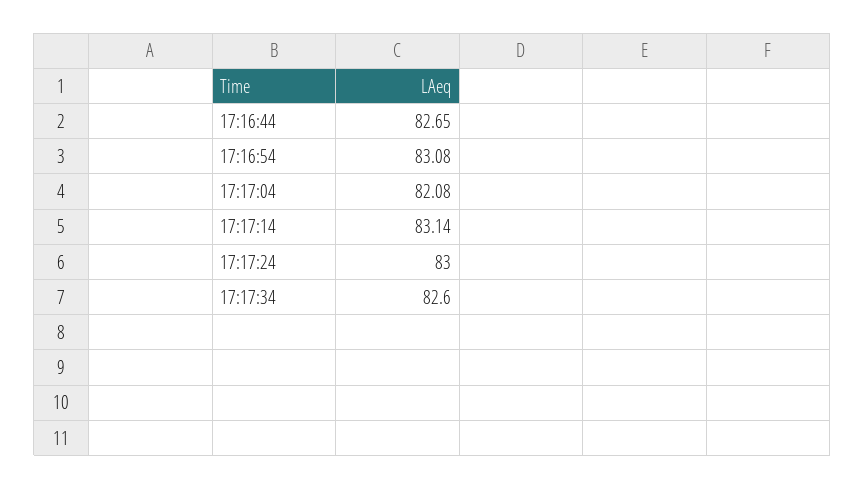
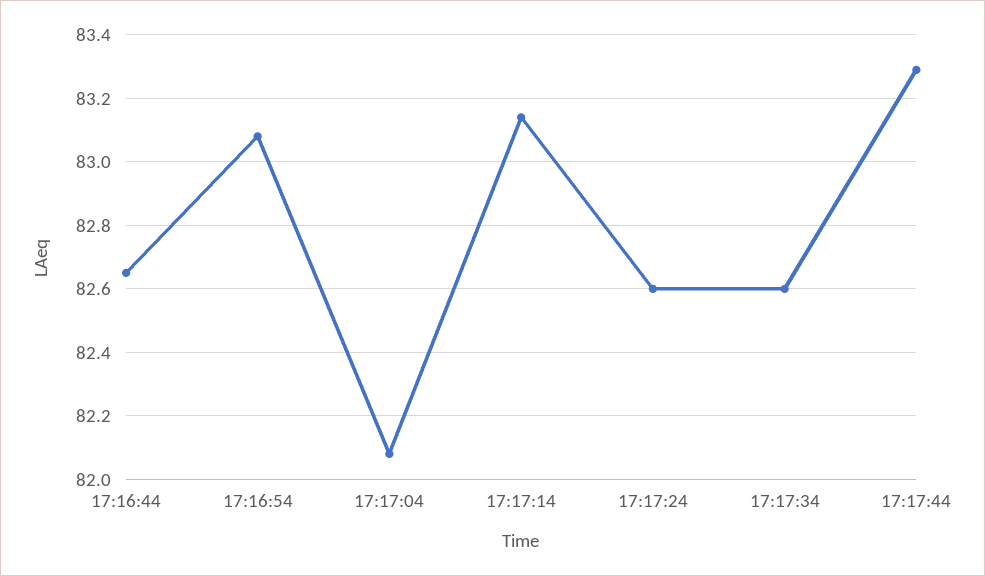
17:17:24: 83 -> 82.6
17:17:44: none -> 83.3

